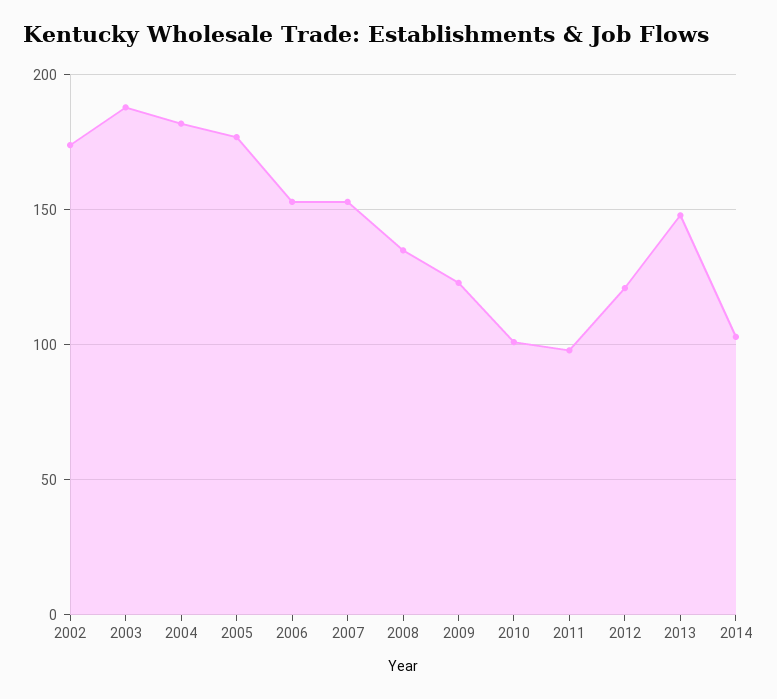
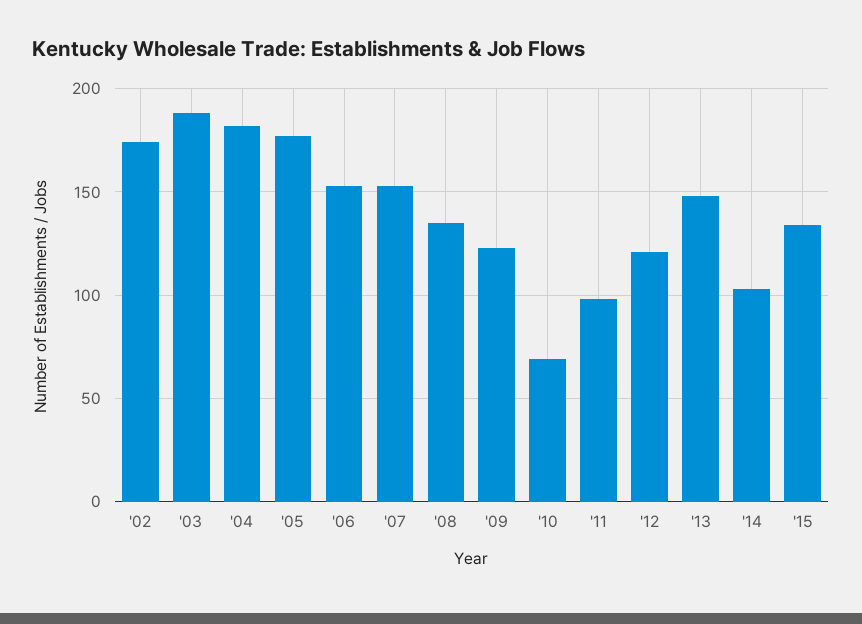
2010: 100 -> 70
'15: none -> 135

